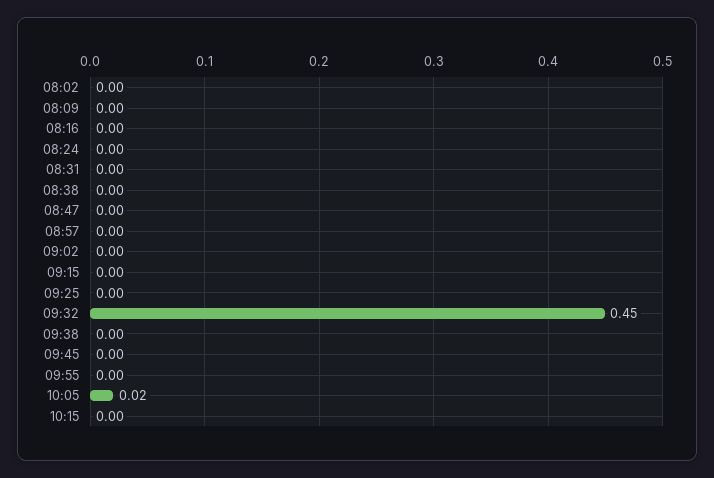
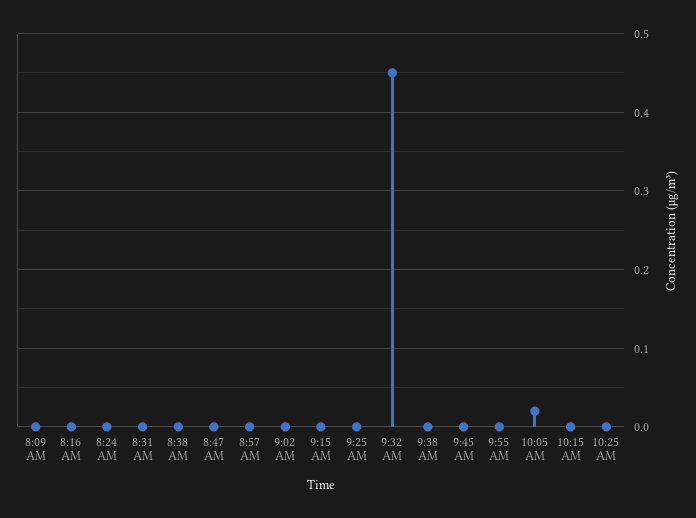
08:02: 0 -> none
10:25 AM: none -> 0

